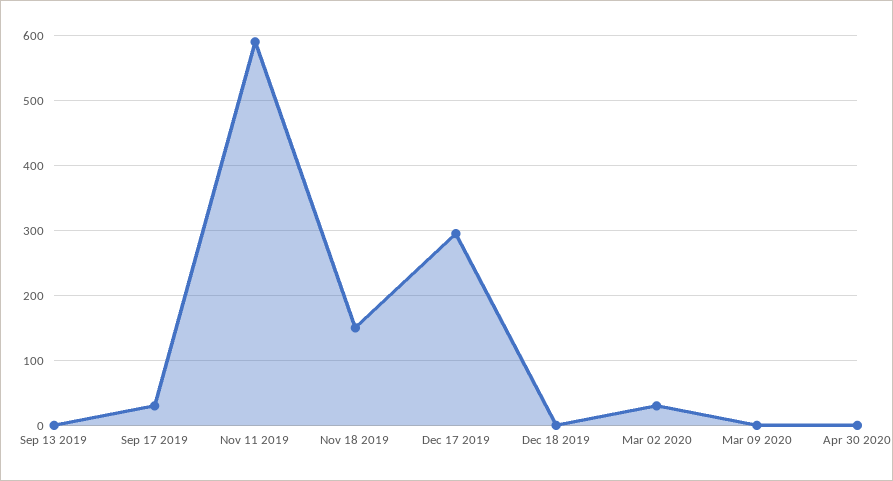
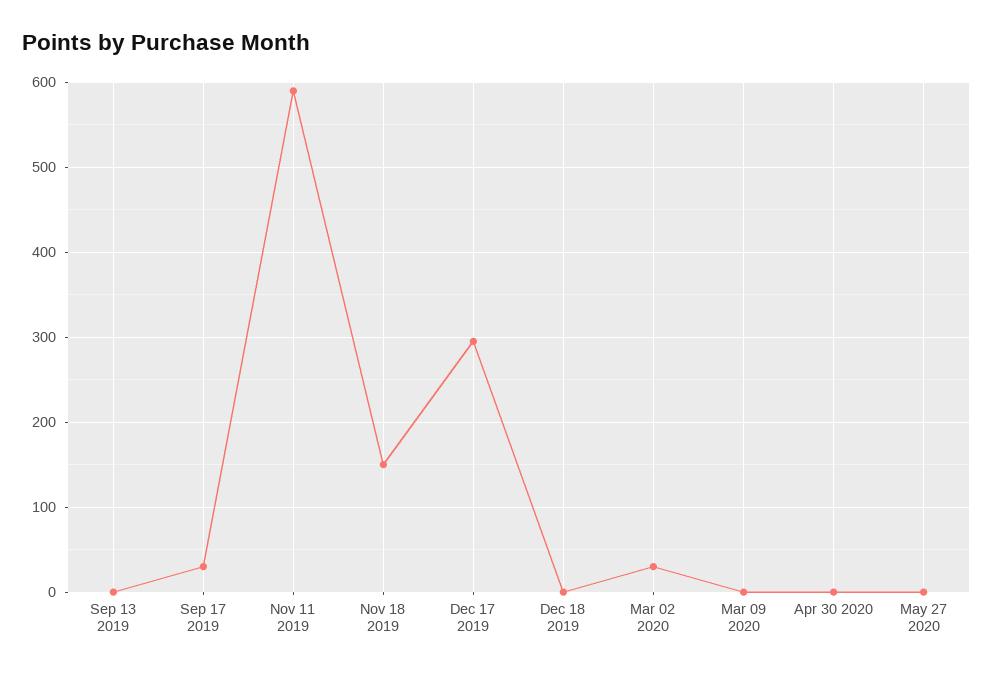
May 27 2020: none -> 0

